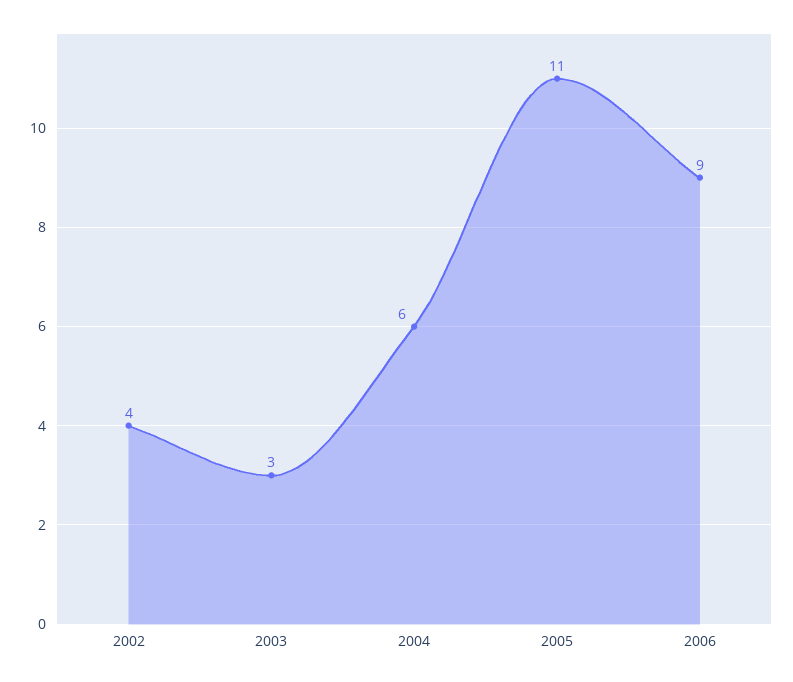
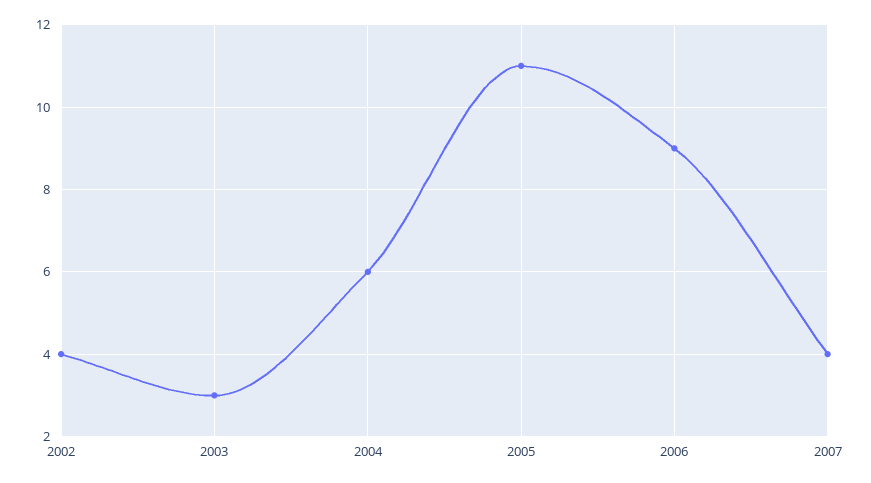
2007: none -> 4

